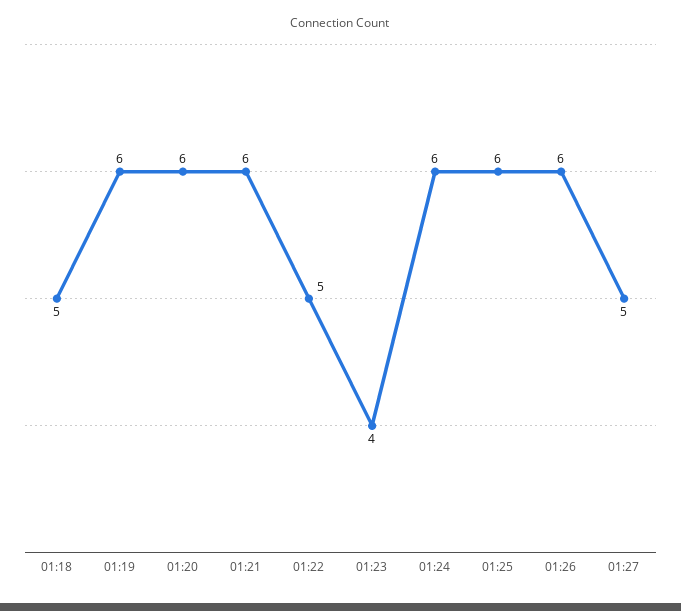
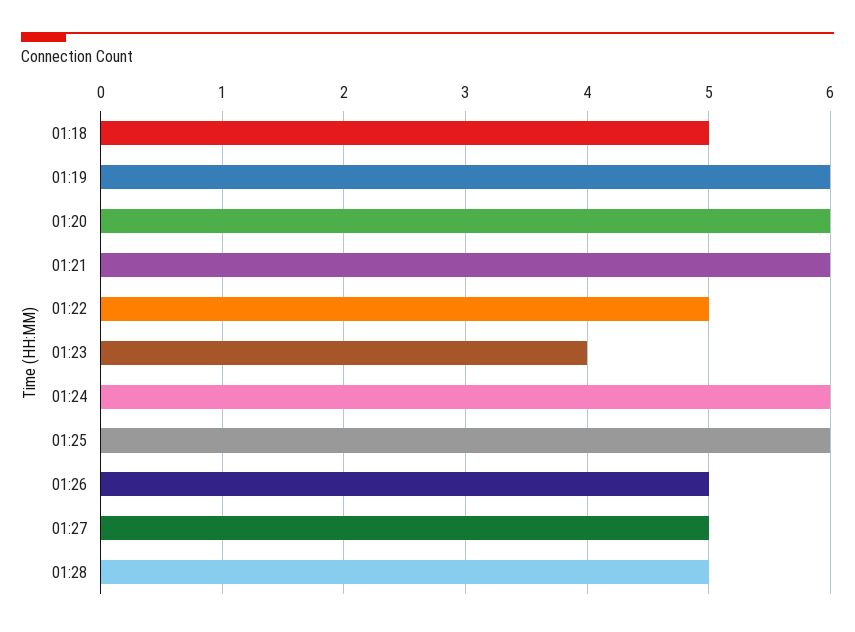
01:26: 6 -> 5
01:28: none -> 5

